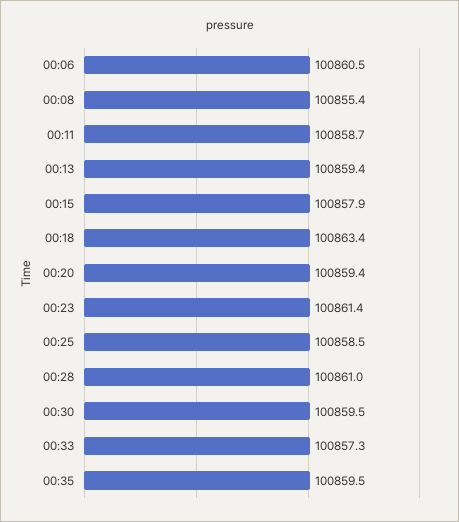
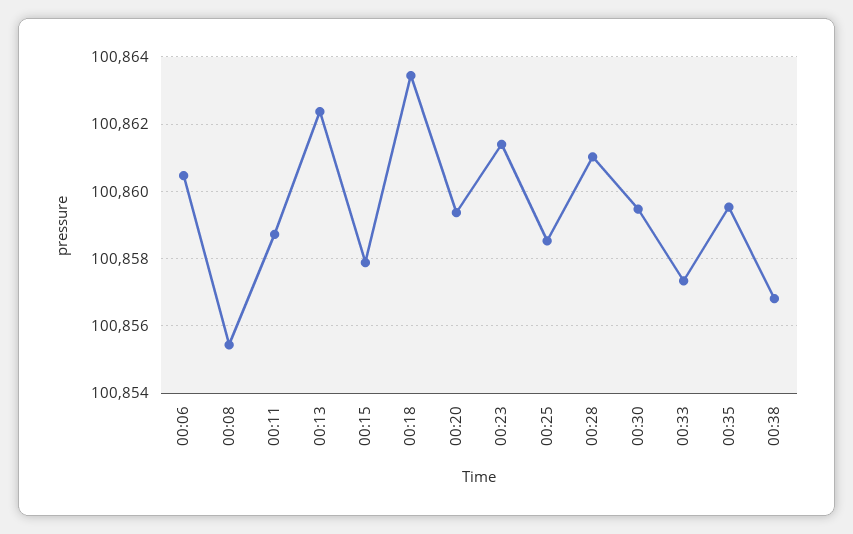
00:13: 100859.4 -> 100862.4
00:38: none -> 100856.8

